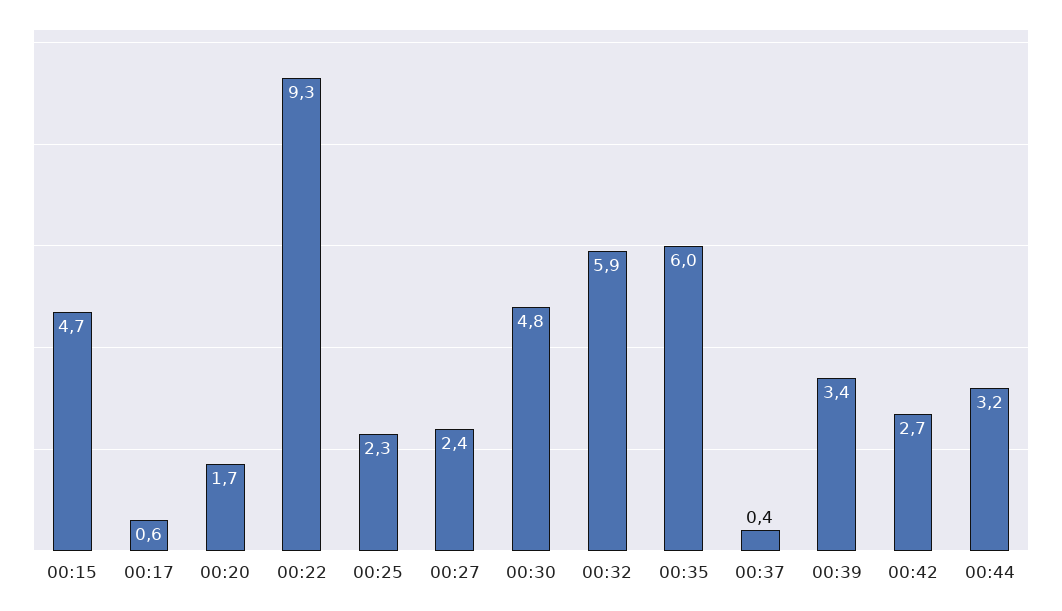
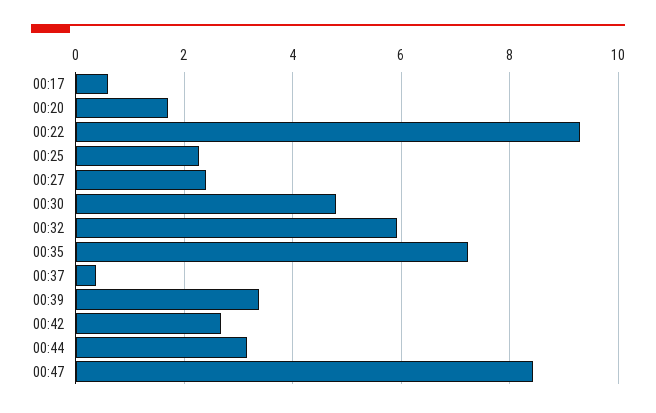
00:15: 4.7 -> none
00:35: 6 -> 7.2
00:47: none -> 8.4

